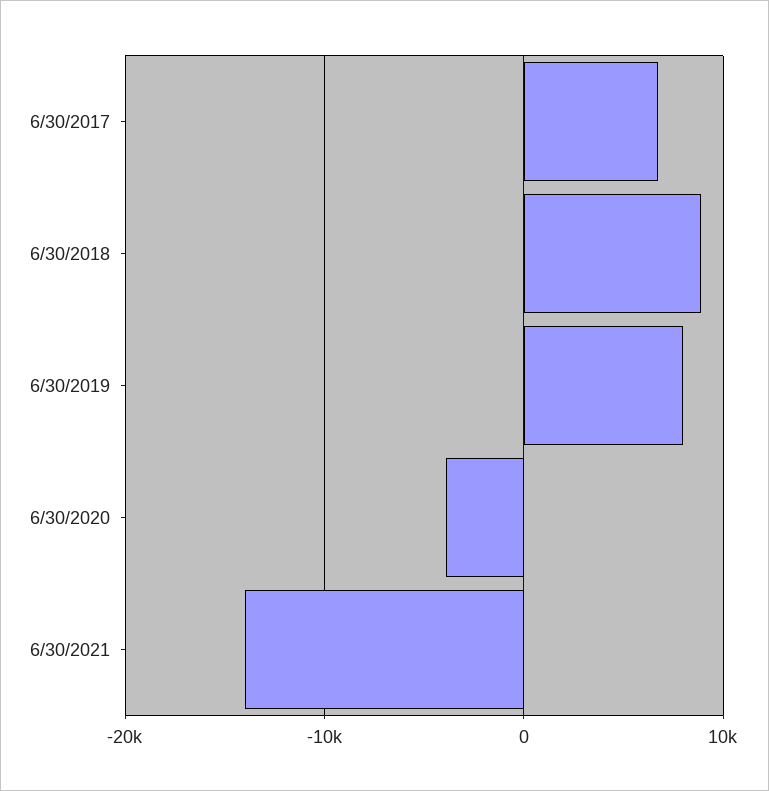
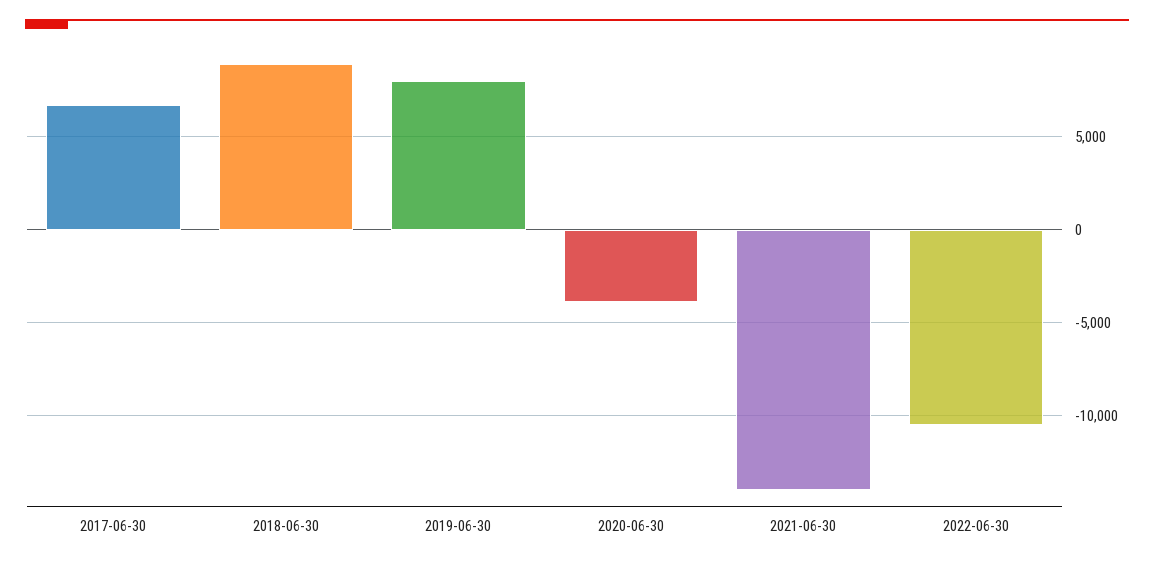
2022-06-30: none -> -10500

